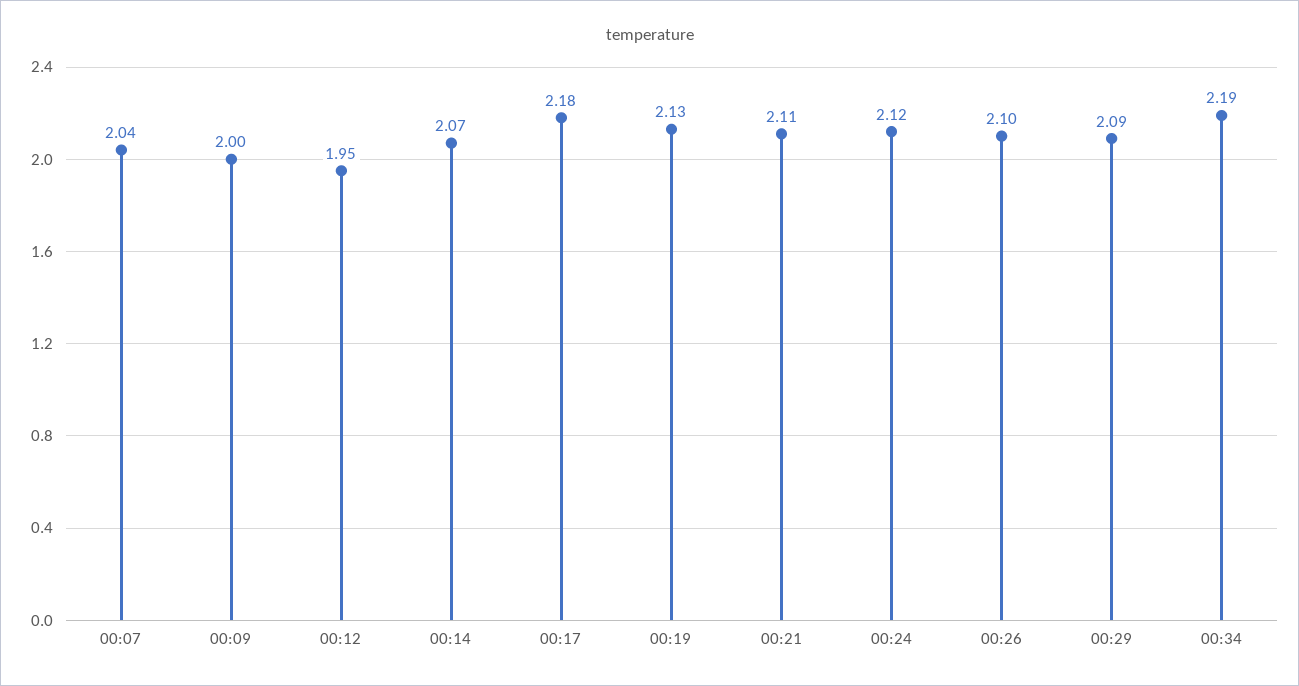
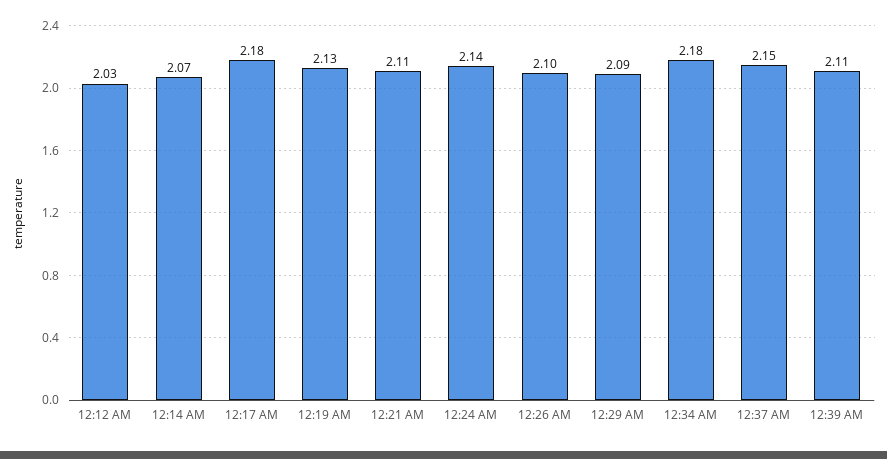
00:07: 2.04 -> none
00:09: 2 -> none
00:12: 1.95 -> 2.03
00:24: 2.12 -> 2.14
00:34: 2.19 -> 2.18
12:37 AM: none -> 2.15
12:39 AM: none -> 2.11

